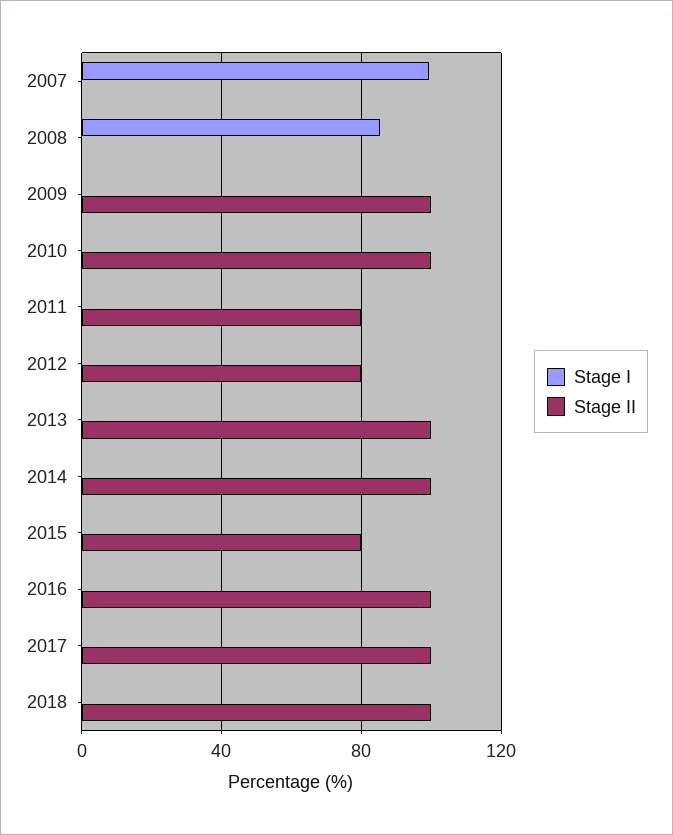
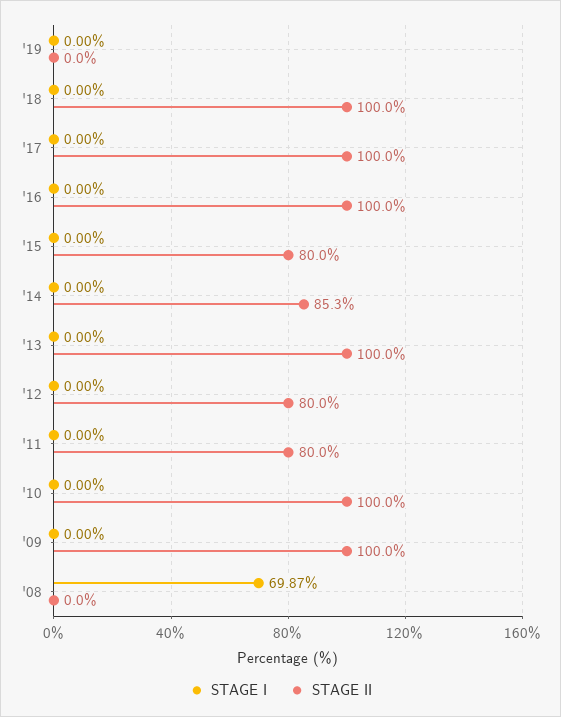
Stage I, 2007: 100 -> none
Stage II, 2007: 0 -> none
Stage I, 2008: 85 -> 69.87
Stage II, 2014: 100 -> 85.3
Stage I, '19: none -> 0
Stage II, '19: none -> 0

